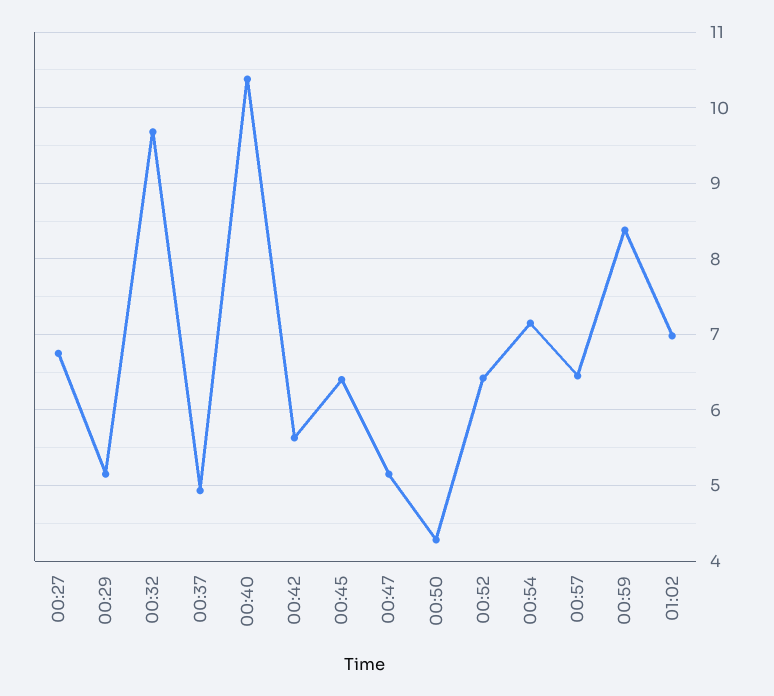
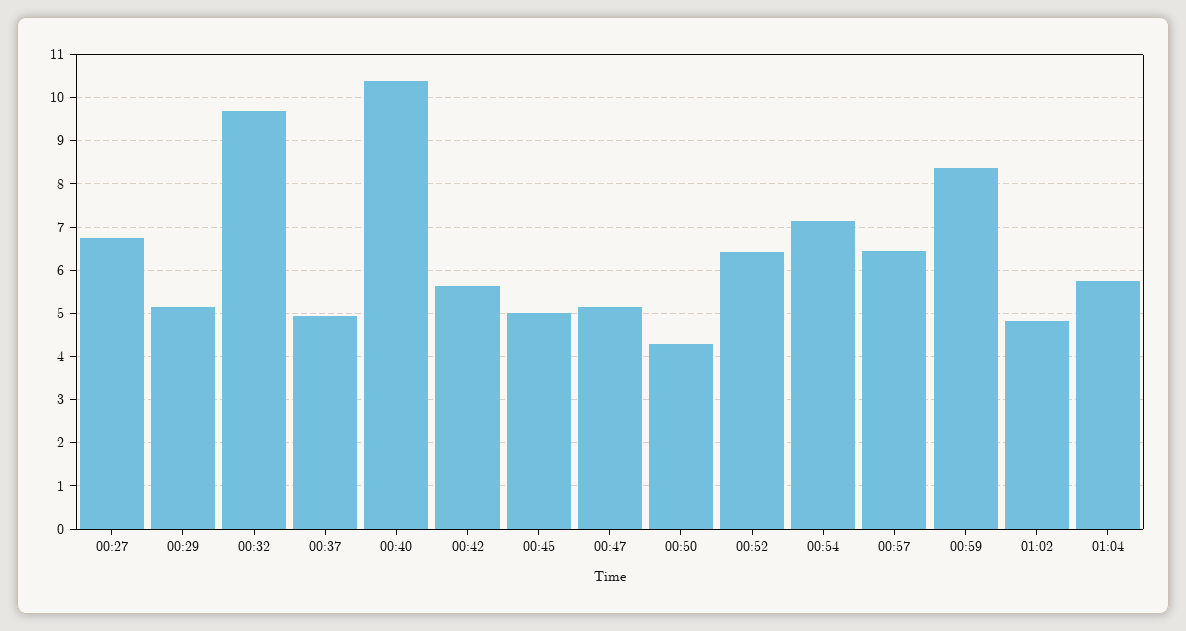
00:45: 6.4 -> 5
01:02: 7 -> 4.8
01:04: none -> 5.8

